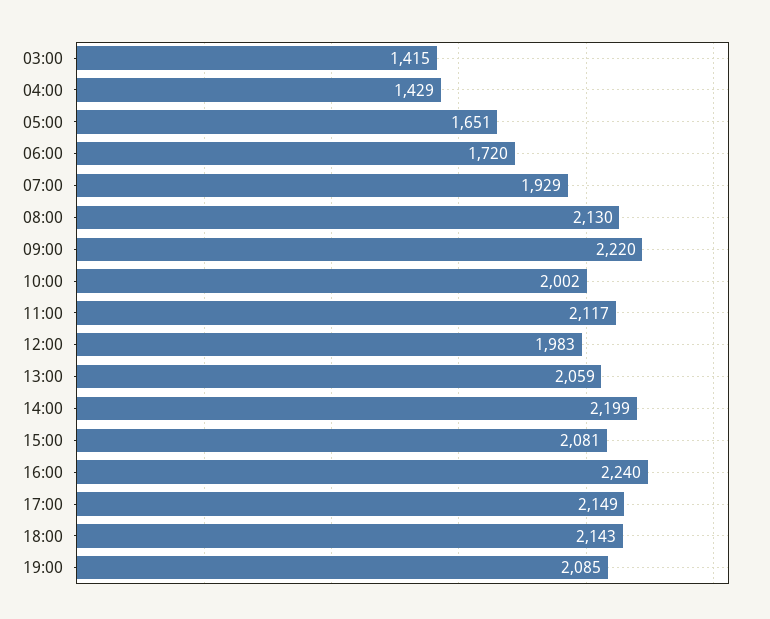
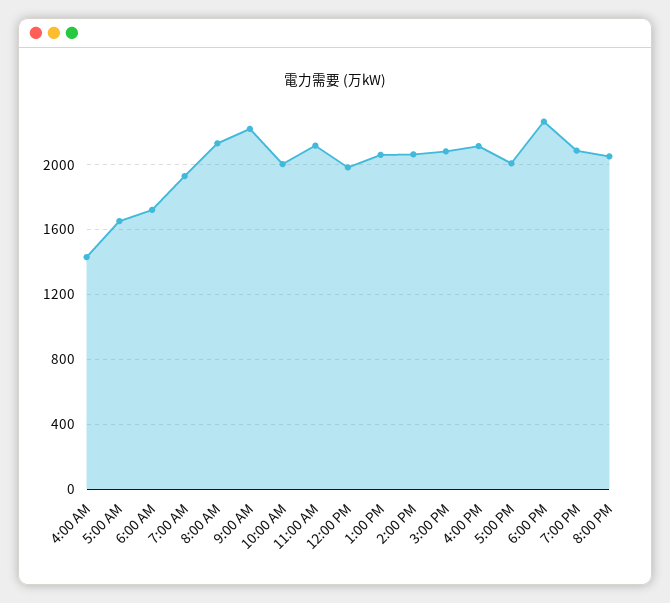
03:00: 1415 -> none
14:00: 2199 -> 2050
16:00: 2240 -> 2100
17:00: 2149 -> 2000
18:00: 2143 -> 2250
8:00 PM: none -> 2050

